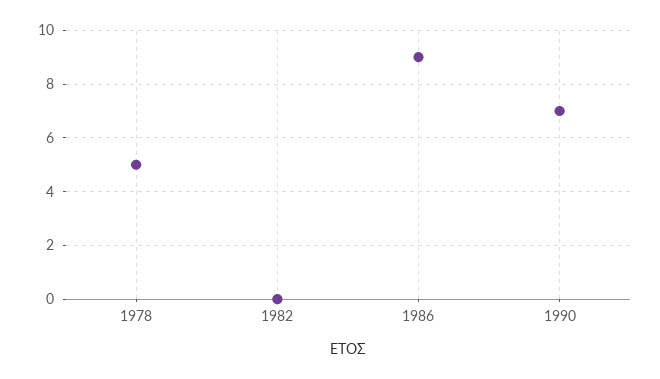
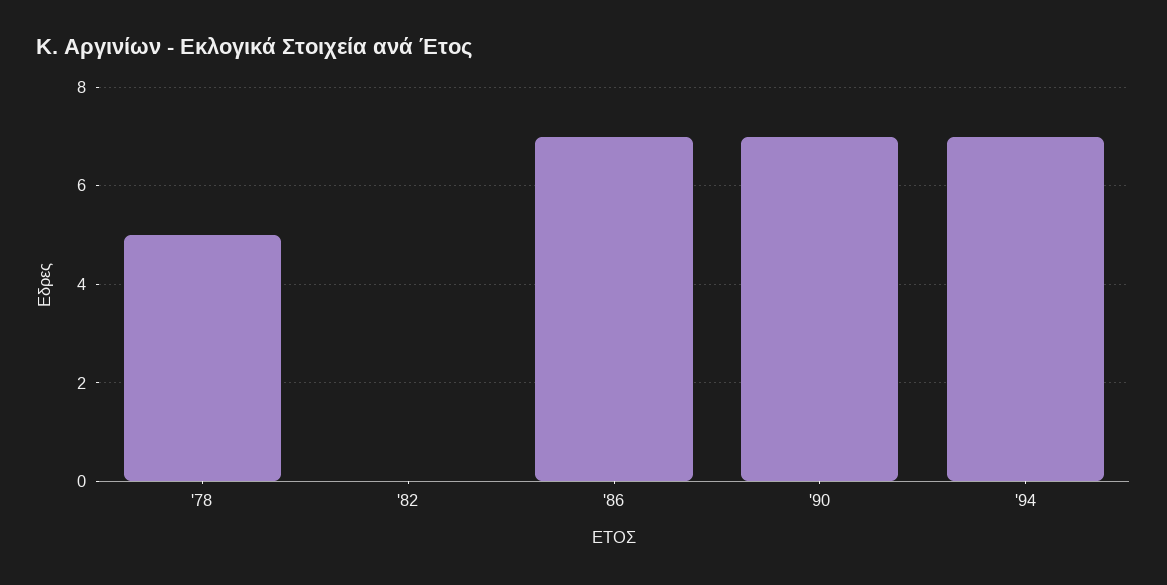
1986: 9 -> 7
'94: none -> 7

